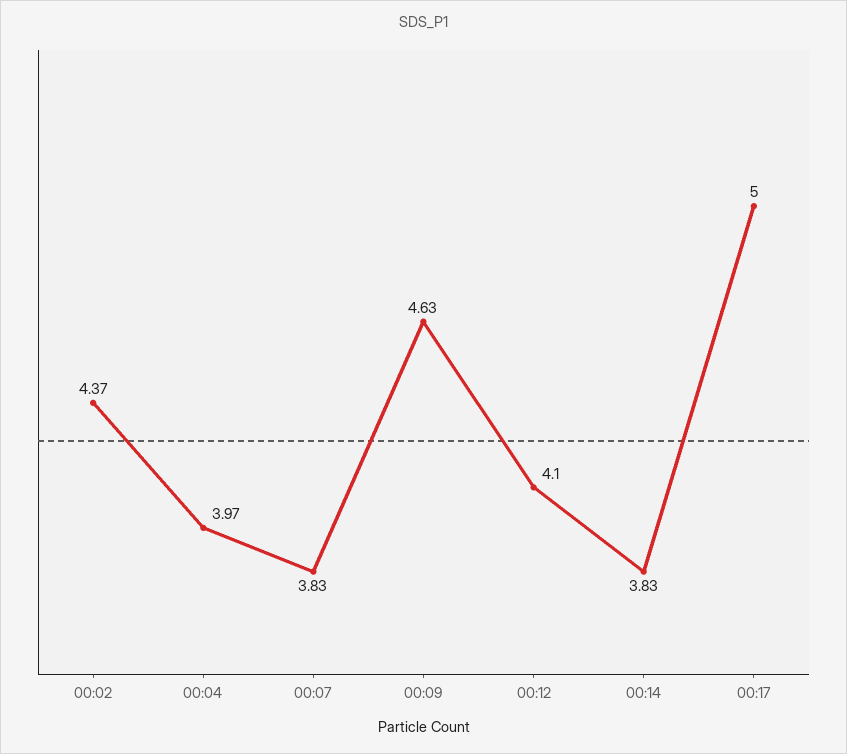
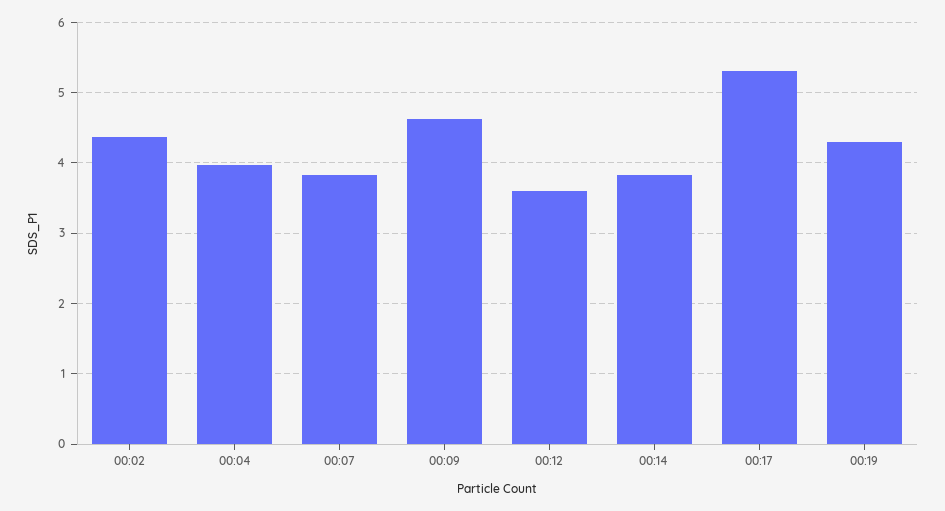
00:12: 4.1 -> 3.6
00:17: 5 -> 5.3
00:19: none -> 4.3

